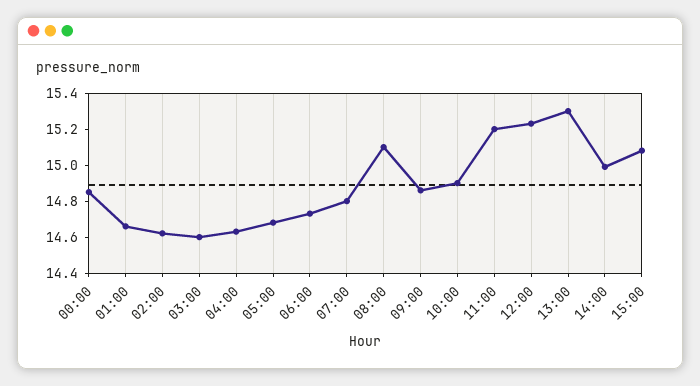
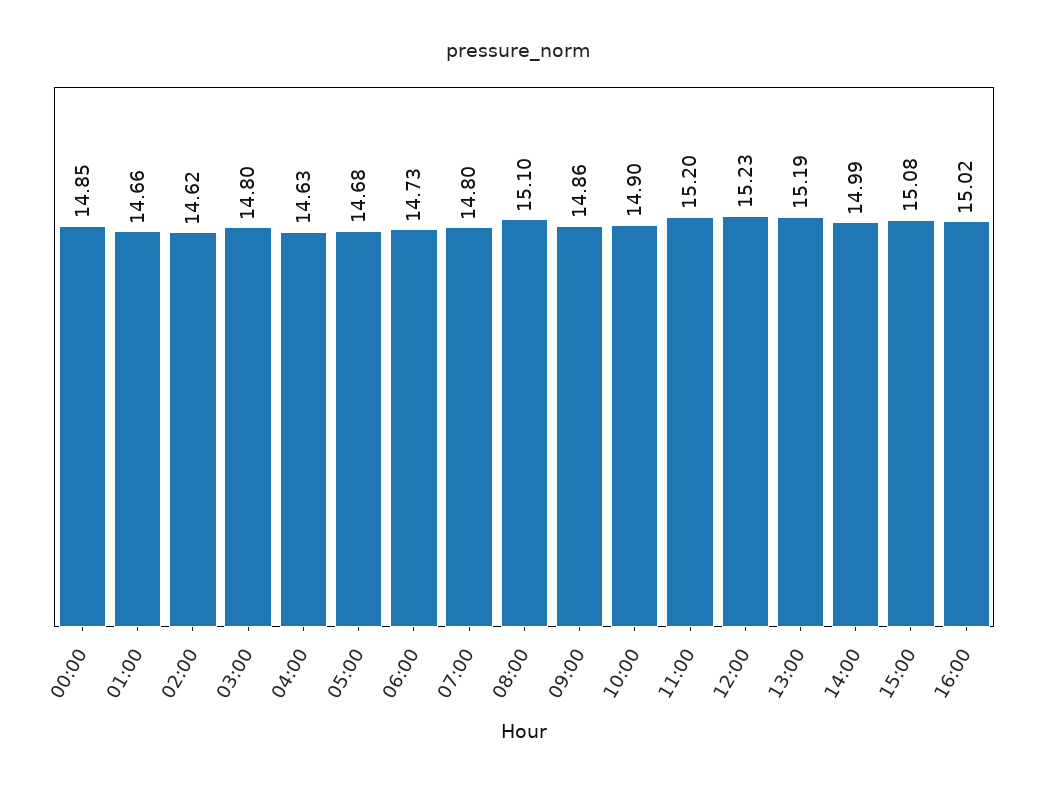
03:00: 14.6 -> 14.8
13:00: 15.3 -> 15.19
16:00: none -> 15.02

